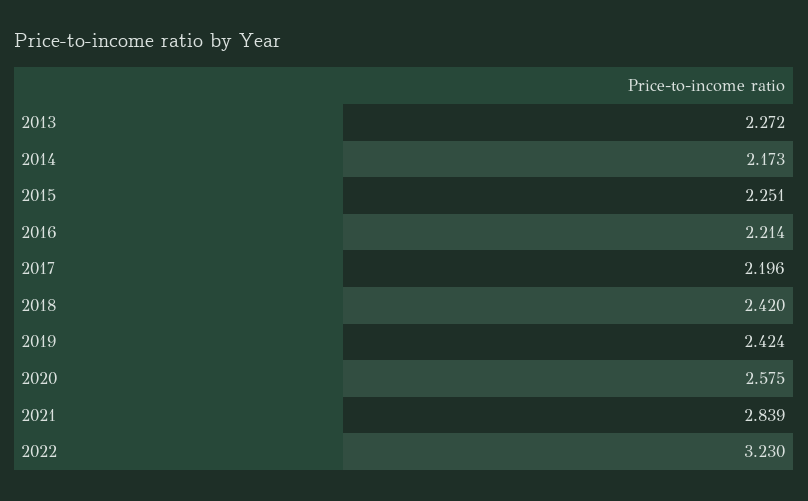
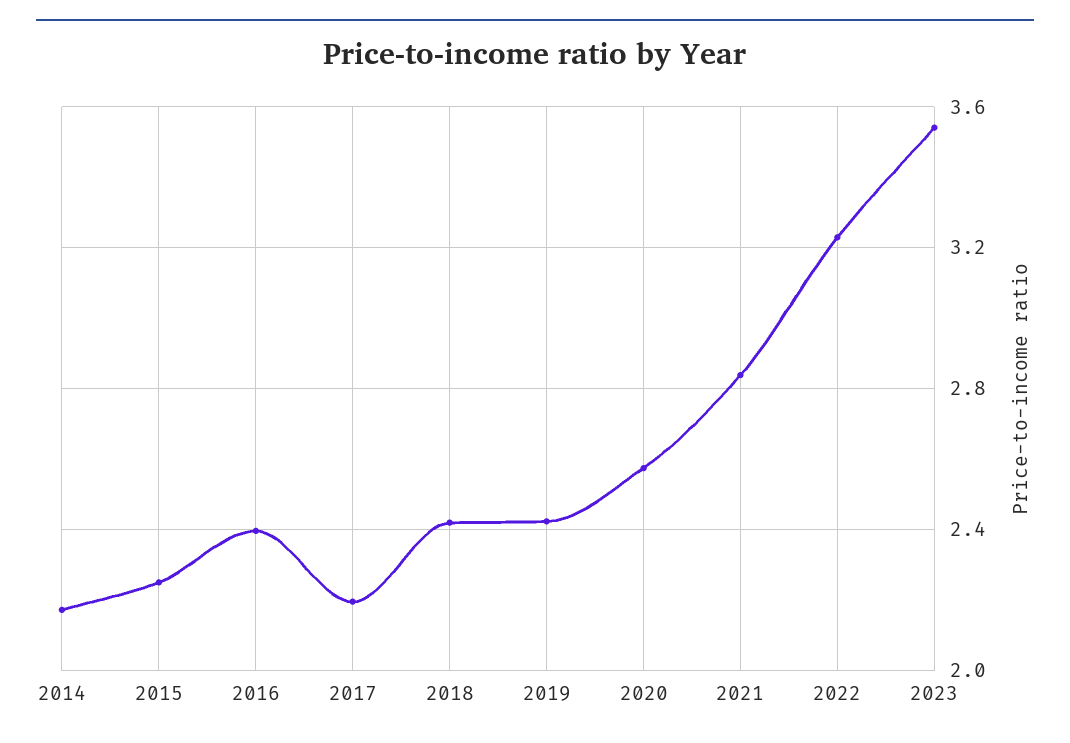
2013: 2.272 -> none
2016: 2.214 -> 2.4
2023: none -> 3.55

